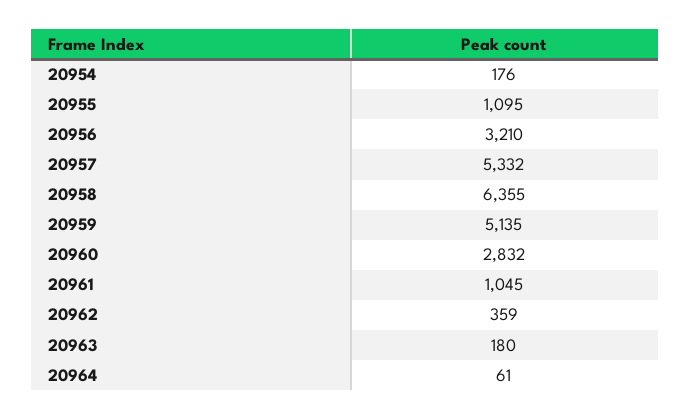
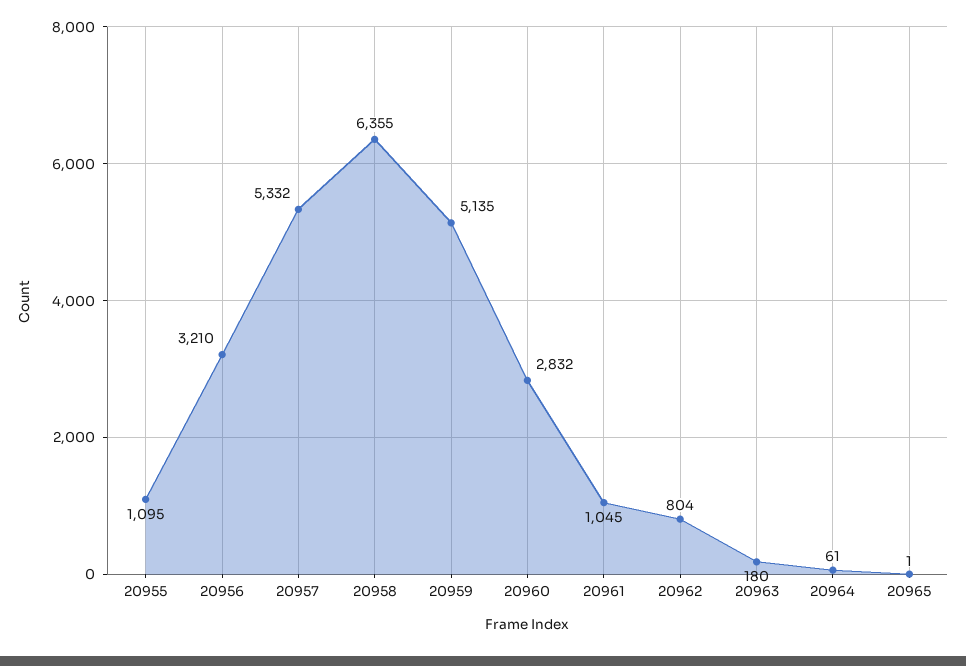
20954: 176 -> none
20962: 359 -> 804
20965: none -> 1

